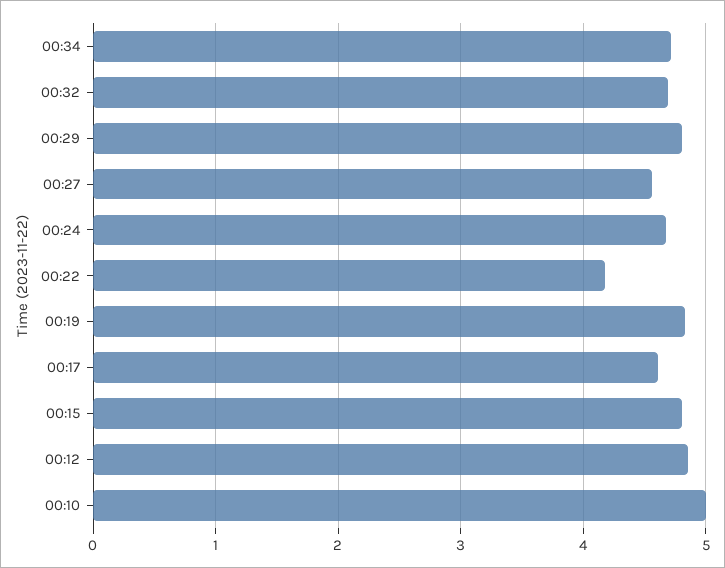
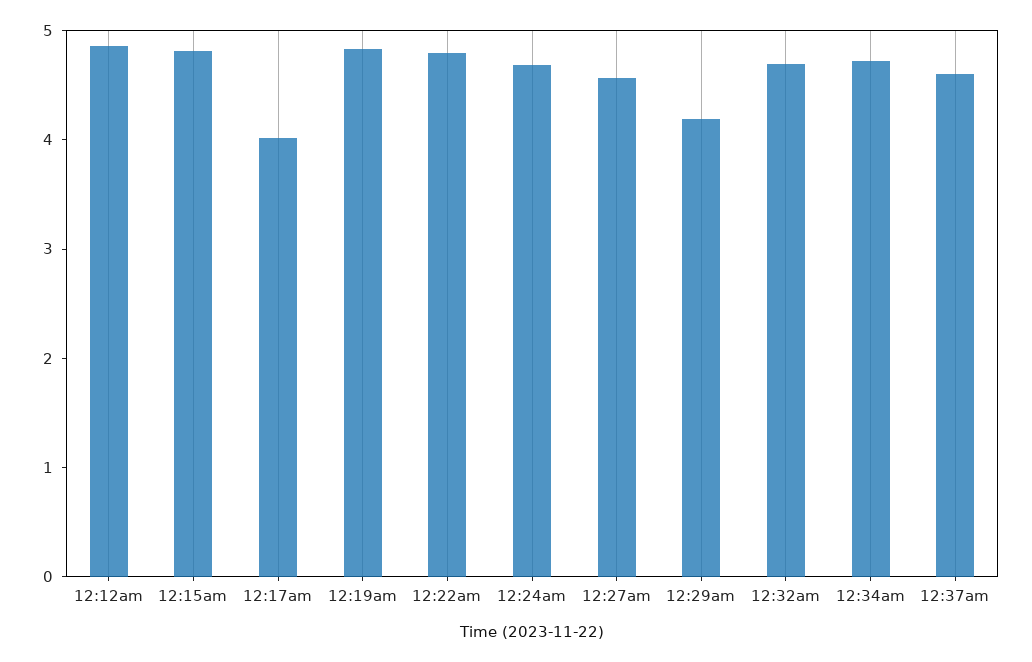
00:29: 4.8 -> 4.2
00:22: 4.2 -> 4.8
00:17: 4.6 -> 4
00:10: 5 -> none
12:37am: none -> 4.6

